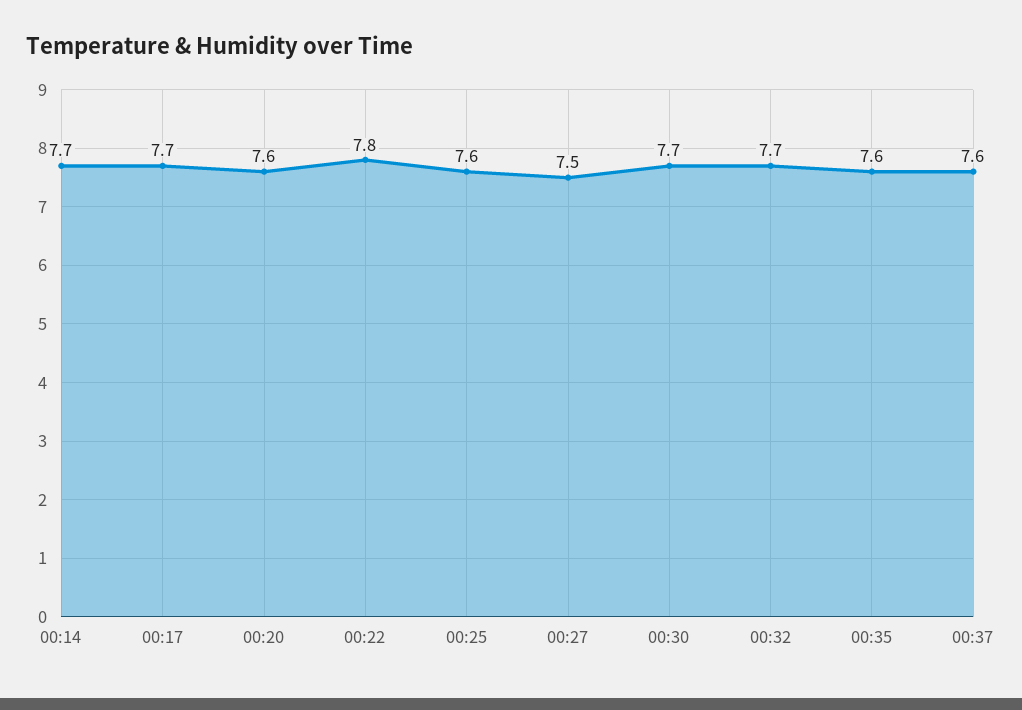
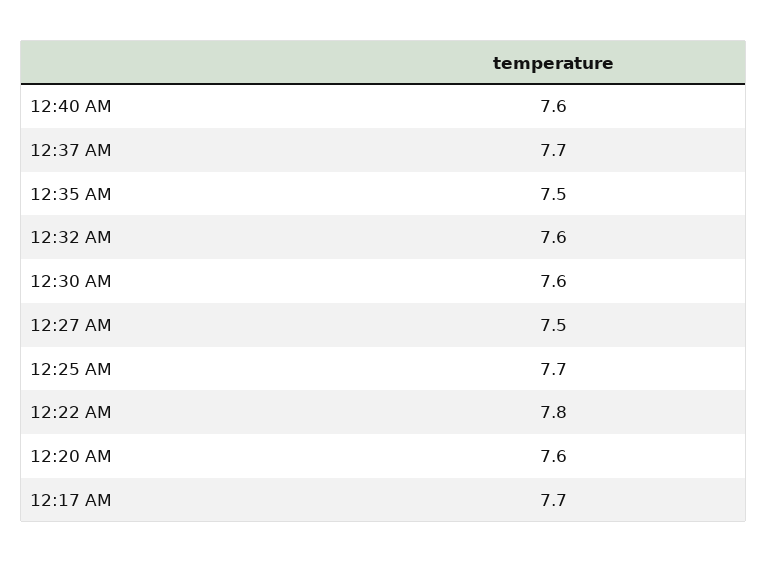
00:14: 7.7 -> none
00:25: 7.6 -> 7.7
00:30: 7.7 -> 7.6
00:32: 7.7 -> 7.6
00:35: 7.6 -> 7.5
00:37: 7.6 -> 7.7
12:40 AM: none -> 7.6

